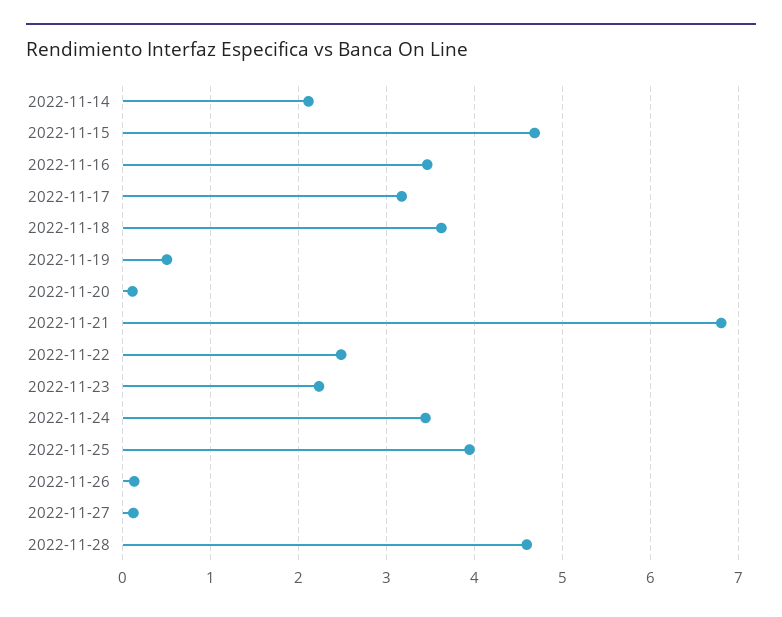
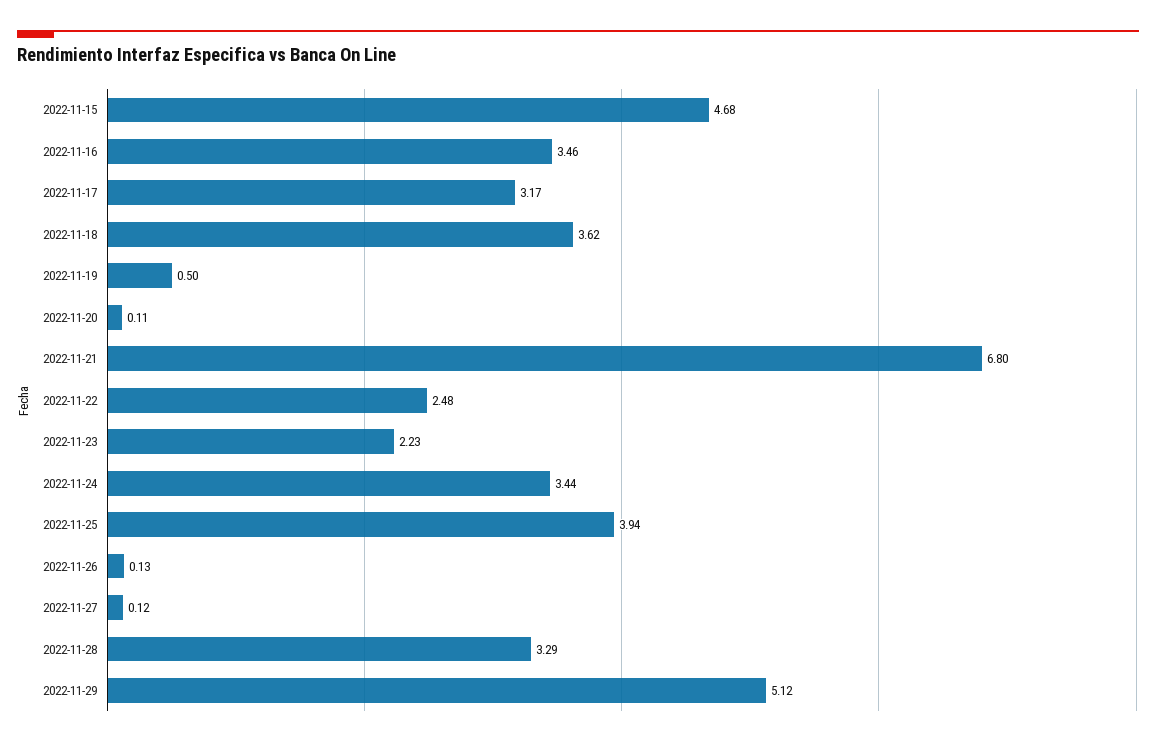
2022-11-14: 2.1 -> none
2022-11-28: 4.6 -> 3.29
2022-11-29: none -> 5.12

